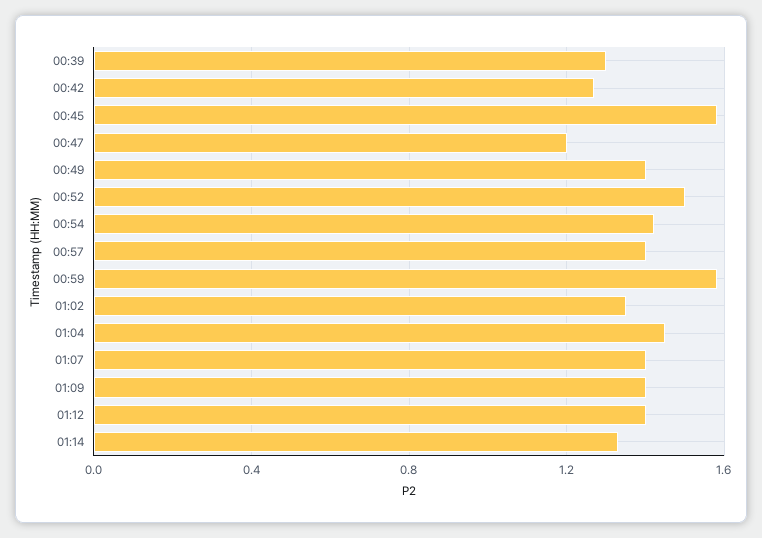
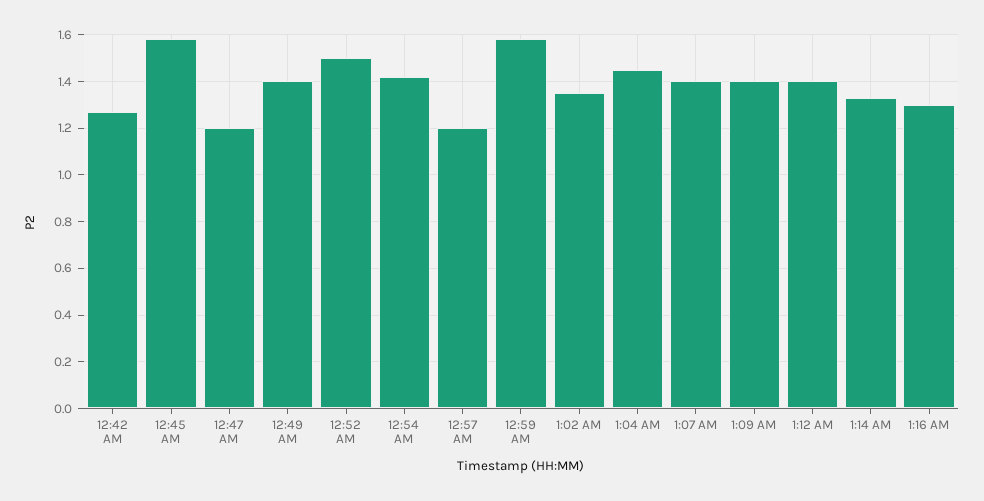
00:39: 1.3 -> none
00:57: 1.4 -> 1.2
1:16 AM: none -> 1.3

